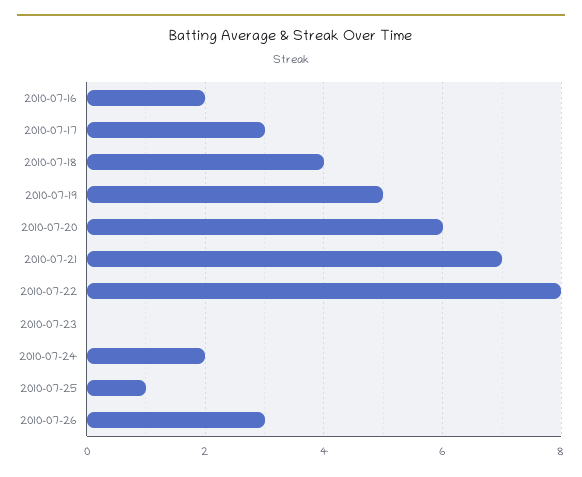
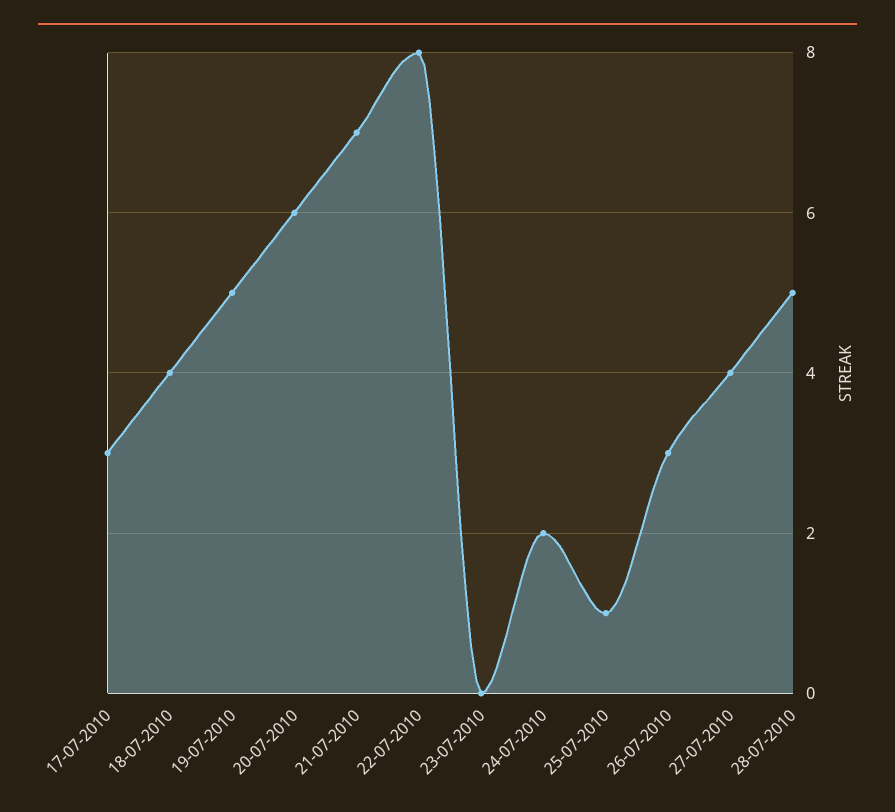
2010-07-16: 2 -> none
27-07-2010: none -> 4
28-07-2010: none -> 5

